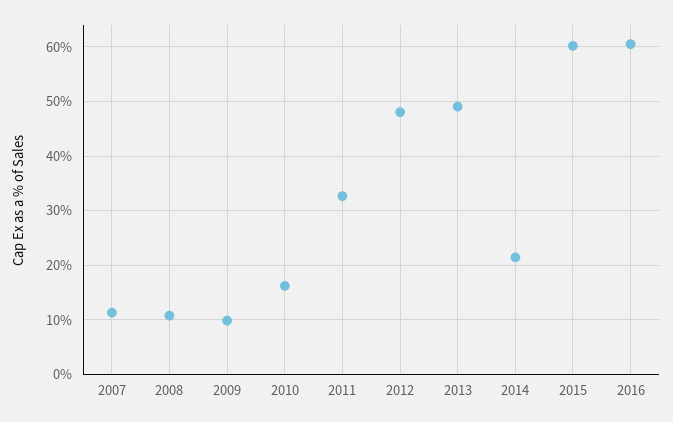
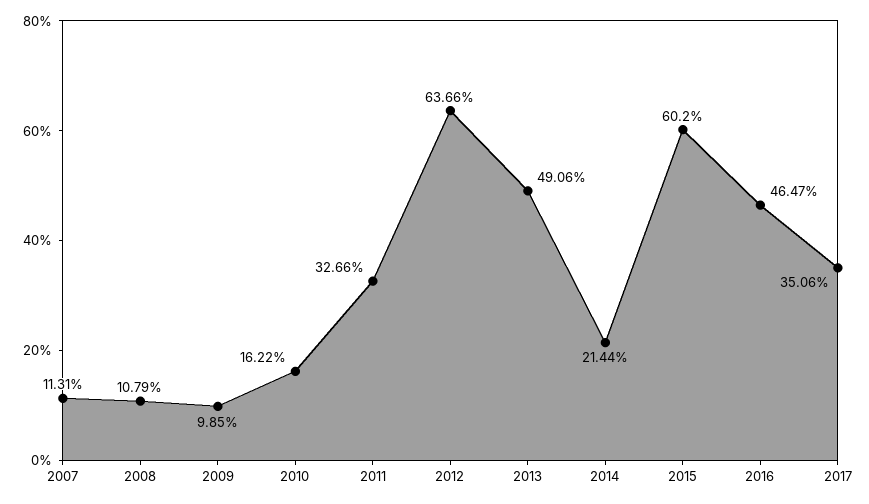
2012: 48 -> 63.66
2016: 60 -> 46.47
2017: none -> 35.06

